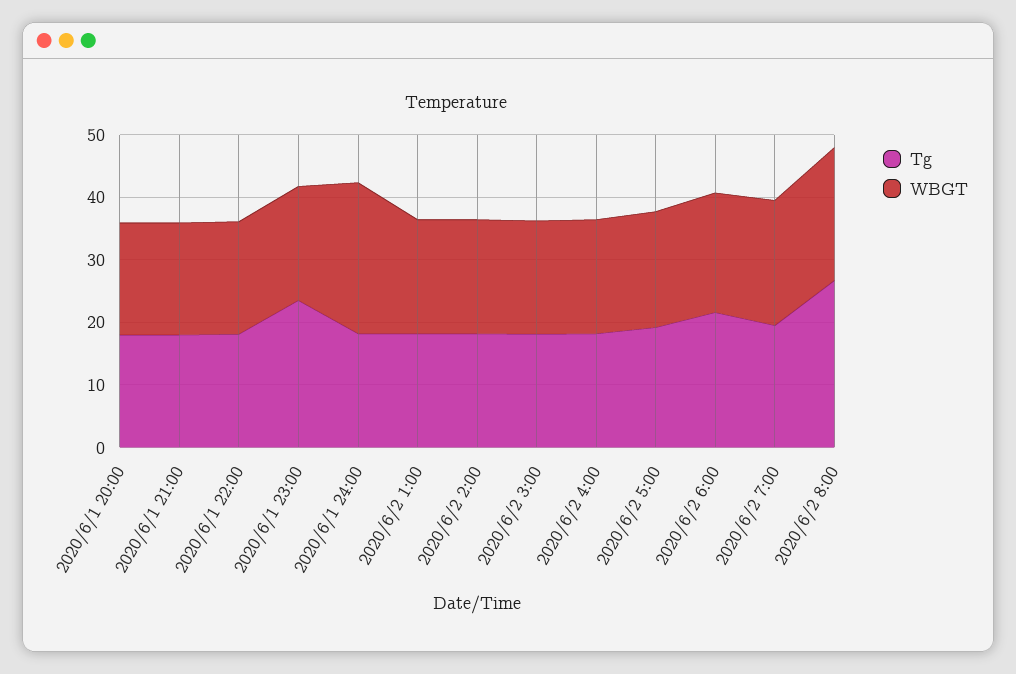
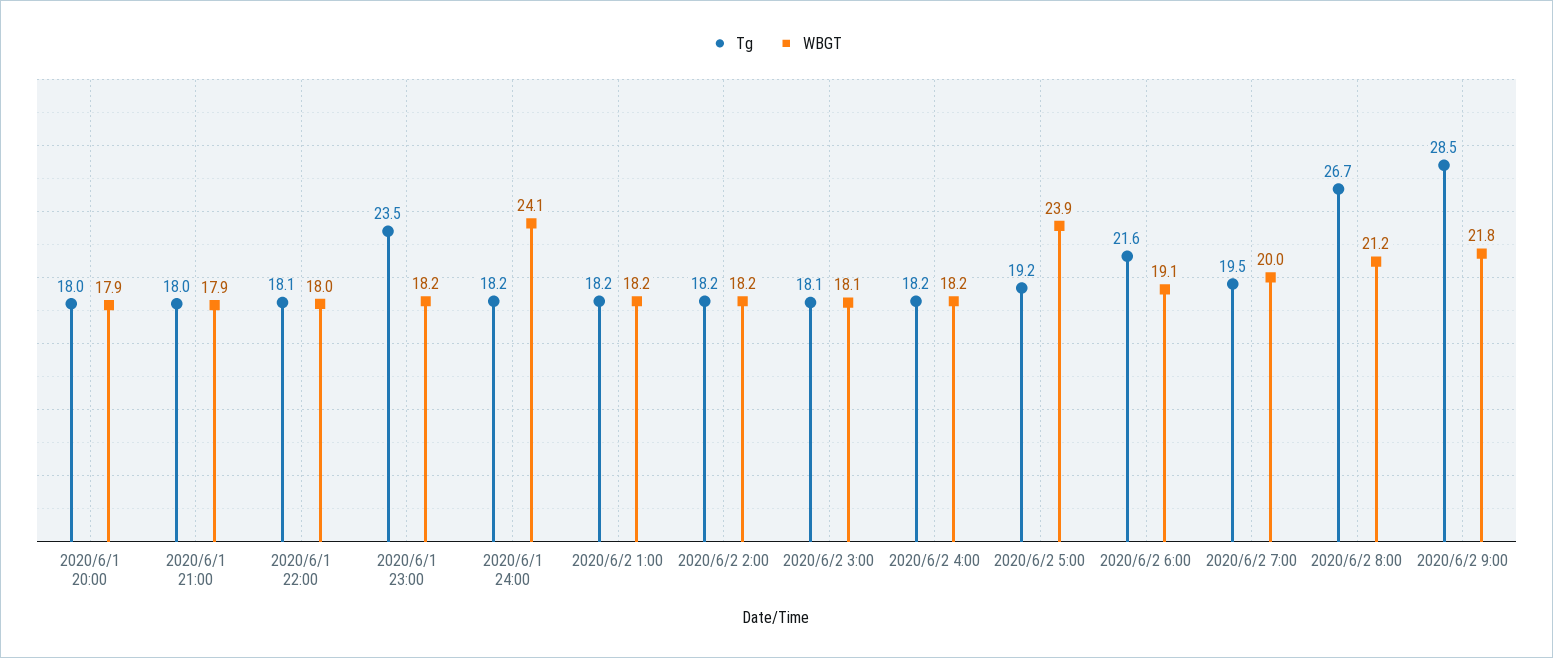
WBGT, 2020/6/2 5:00: 18 -> 23.9
Tg, 2020/6/2 9:00: none -> 28.5
WBGT, 2020/6/2 9:00: none -> 21.8

